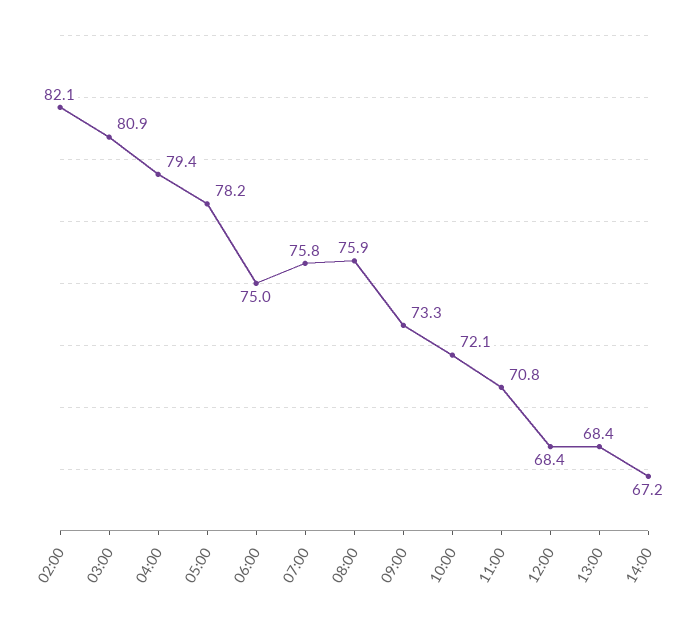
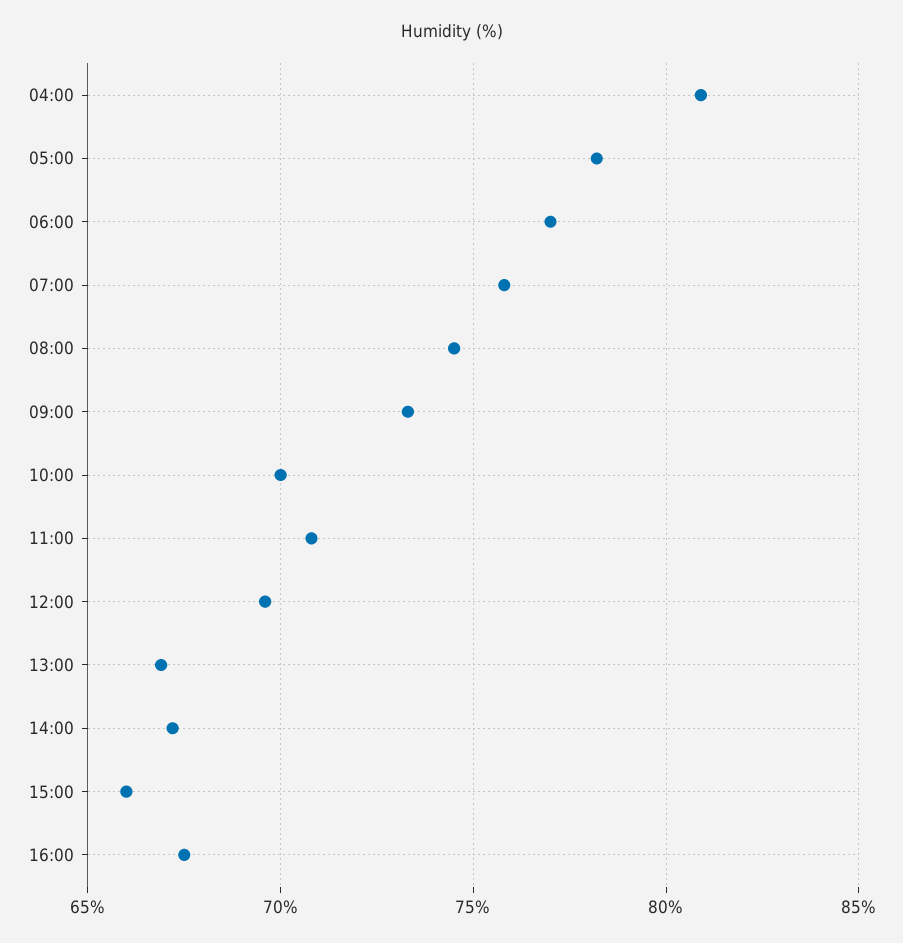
02:00: 82.1 -> none
03:00: 80.9 -> none
04:00: 79.4 -> 81
06:00: 75 -> 77
08:00: 75.9 -> 74.5
10:00: 72.1 -> 70
12:00: 68.4 -> 69.5
13:00: 68.4 -> 67
15:00: none -> 66
16:00: none -> 67.5

